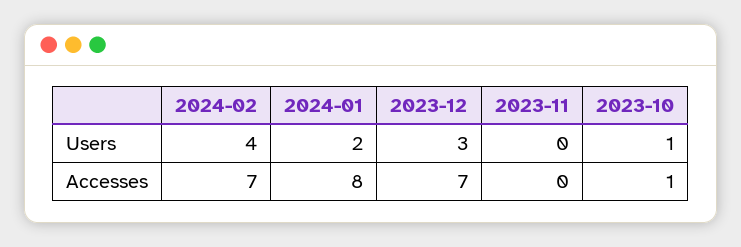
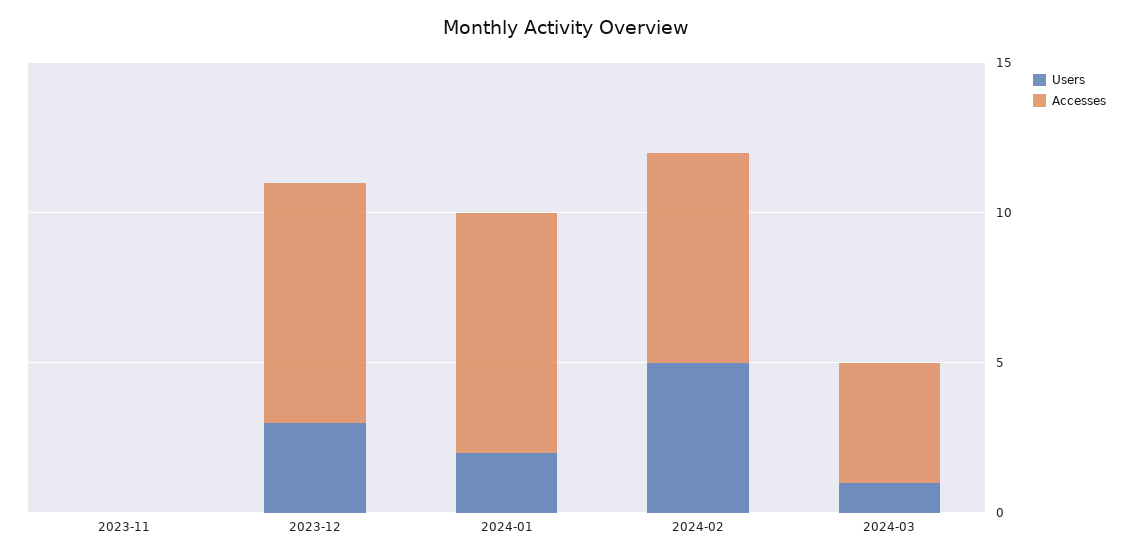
Users, 2024-02: 4 -> 5
Users, 2023-10: 1 -> none
Accesses, 2023-12: 7 -> 8
Accesses, 2023-10: 1 -> none
Users, 2024-03: none -> 1
Accesses, 2024-03: none -> 4

